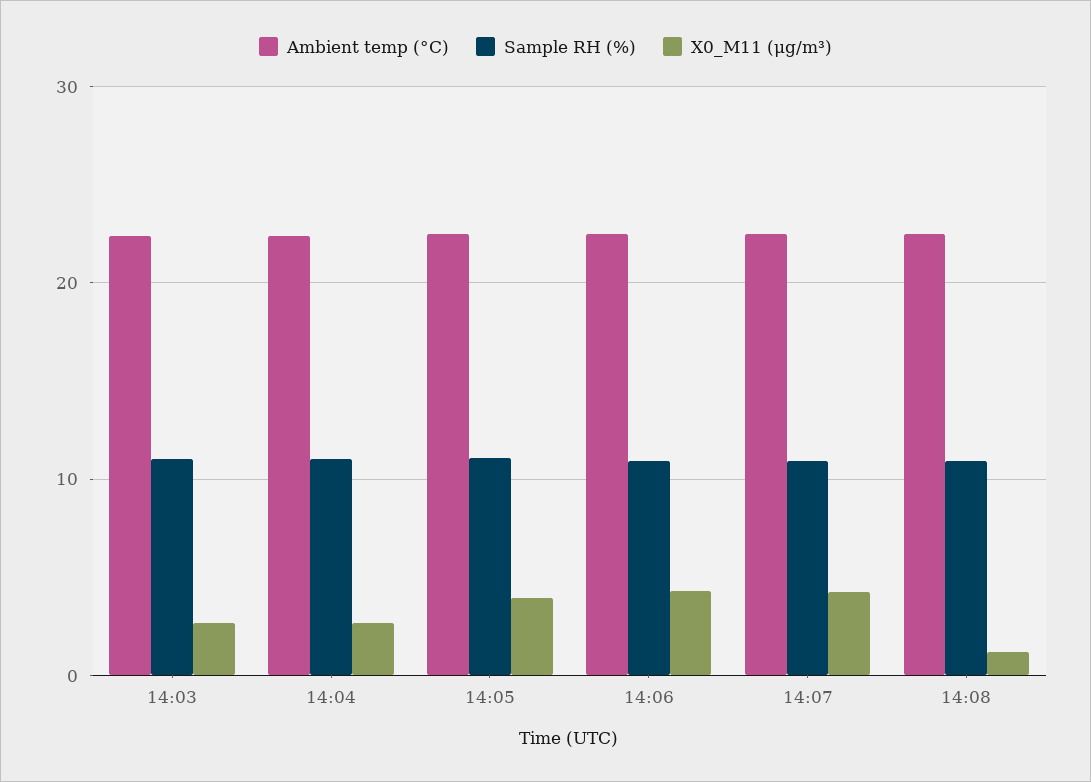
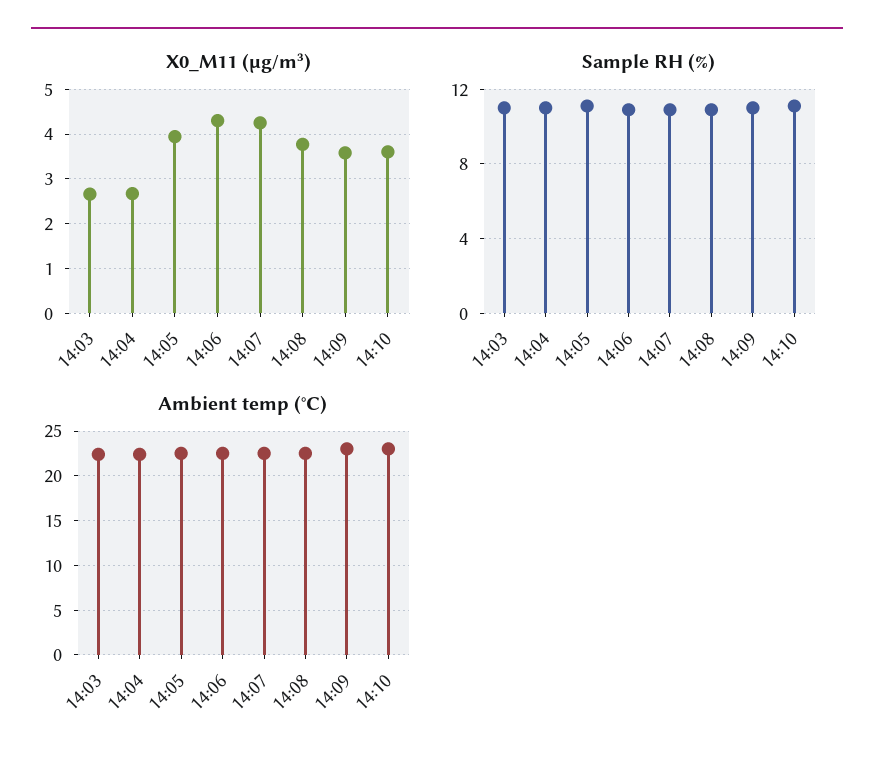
X0_M11 (μg/m³), 14:08: 1 -> 3.8
X0_M11 (μg/m³), 14:09: none -> 3.6
X0_M11 (μg/m³), 14:10: none -> 3.6
Sample RH (%), 14:09: none -> 11
Sample RH (%), 14:10: none -> 11
Ambient temp (°C), 14:09: none -> 23
Ambient temp (°C), 14:10: none -> 23

